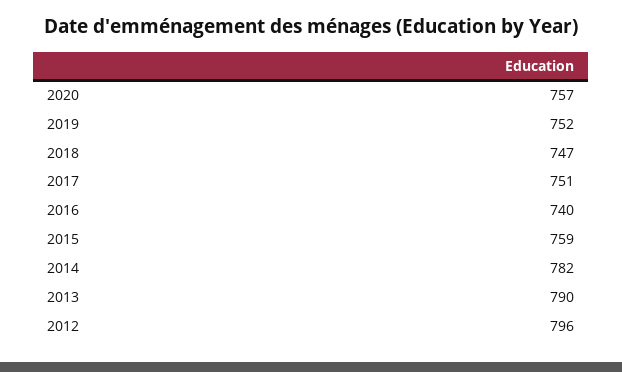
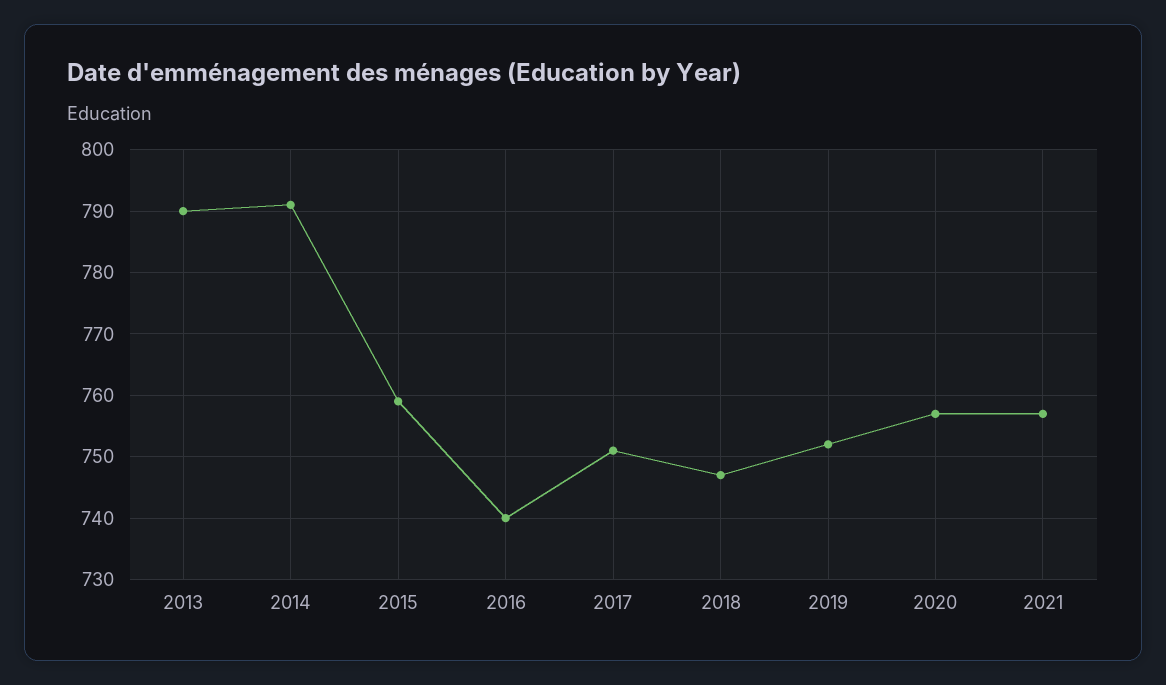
2014: 782 -> 791
2012: 796 -> none
2021: none -> 757

